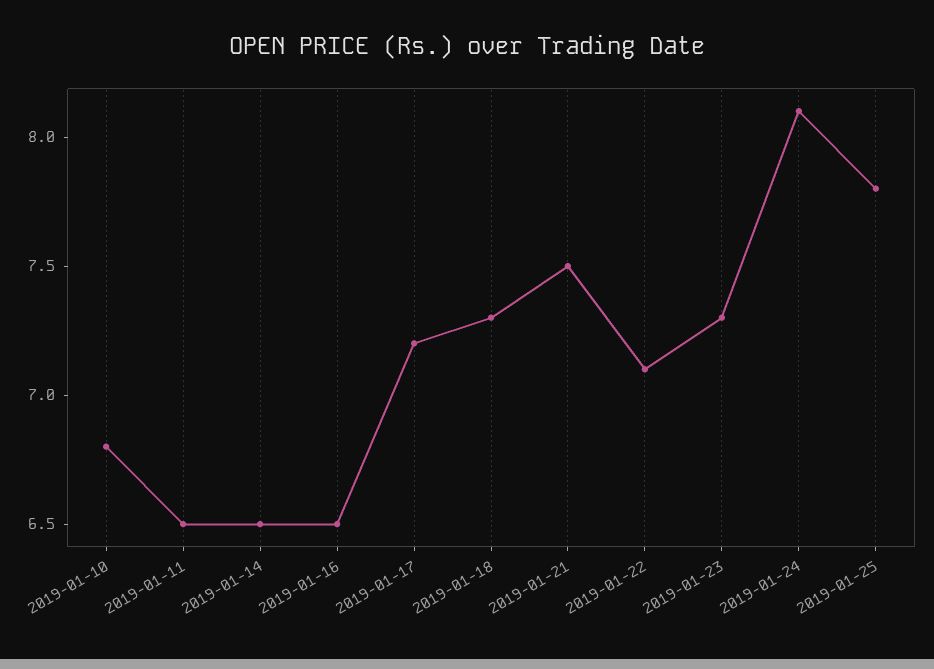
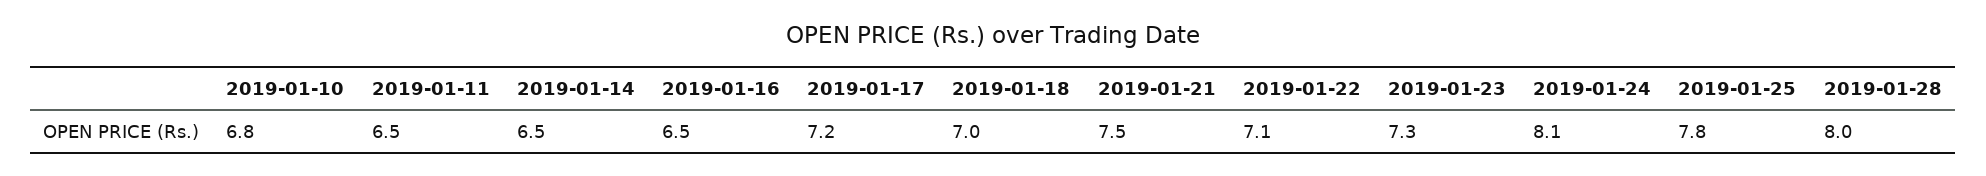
2019-01-18: 7.3 -> 7
2019-01-28: none -> 8

